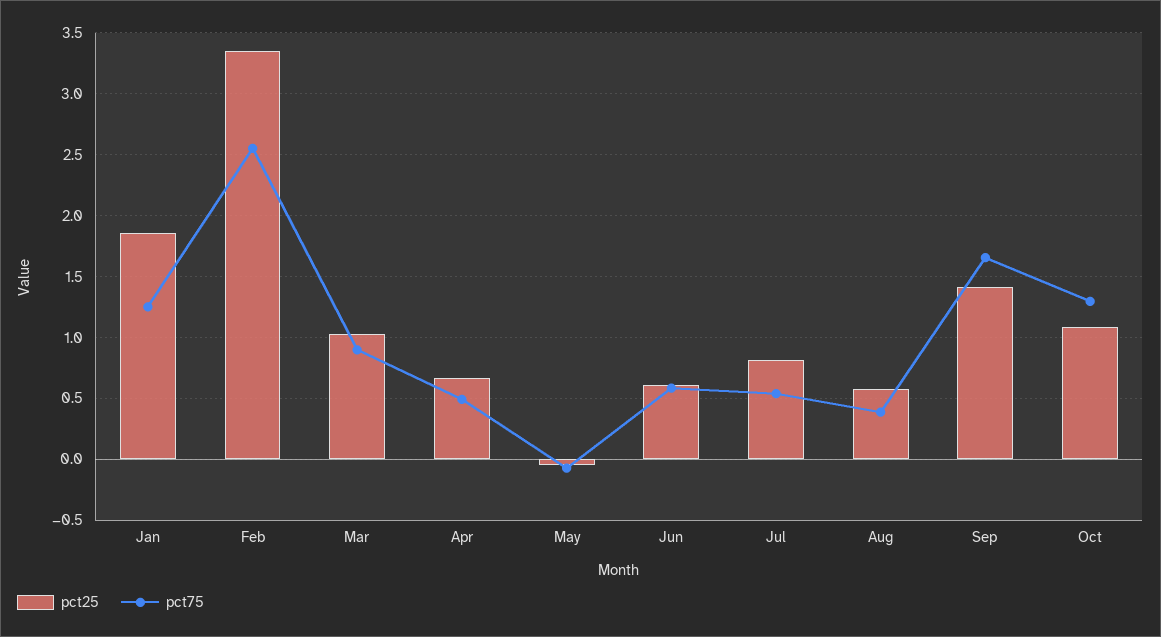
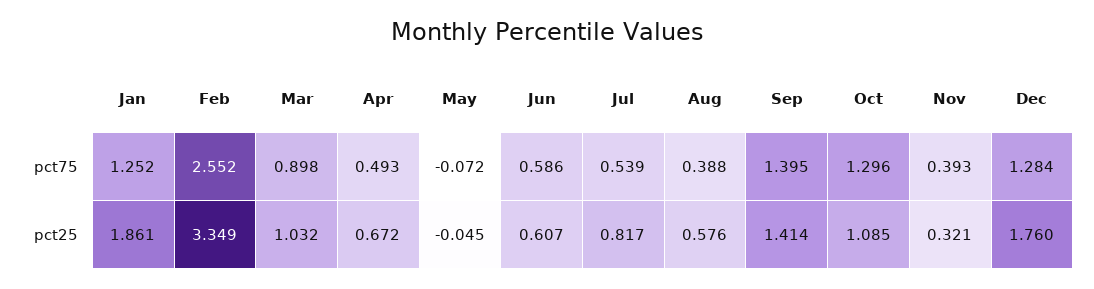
pct75, Sep: 1.65 -> 1.395
pct75, Nov: none -> 0.393
pct75, Dec: none -> 1.284
pct25, Nov: none -> 0.321
pct25, Dec: none -> 1.76

